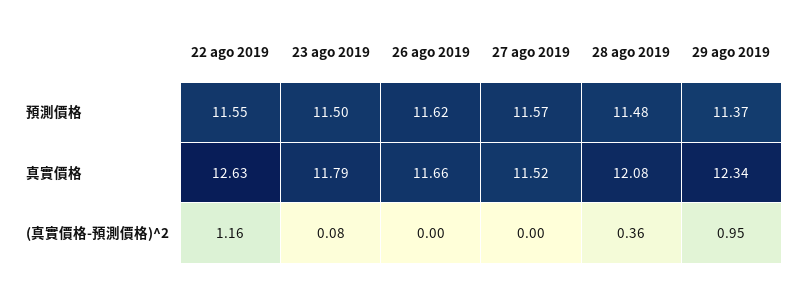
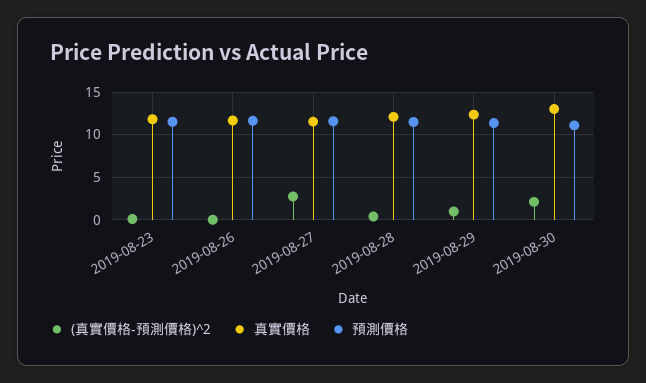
預測價格, 22 ago 2019: 11.55 -> none
真實價格, 22 ago 2019: 12.63 -> none
(真實價格-預測價格)^2, 22 ago 2019: 1.16 -> none
(真實價格-預測價格)^2, 27 ago 2019: 0 -> 3
(真實價格-預測價格)^2, 2019-08-30: none -> 2
真實價格, 2019-08-30: none -> 13
預測價格, 2019-08-30: none -> 11

